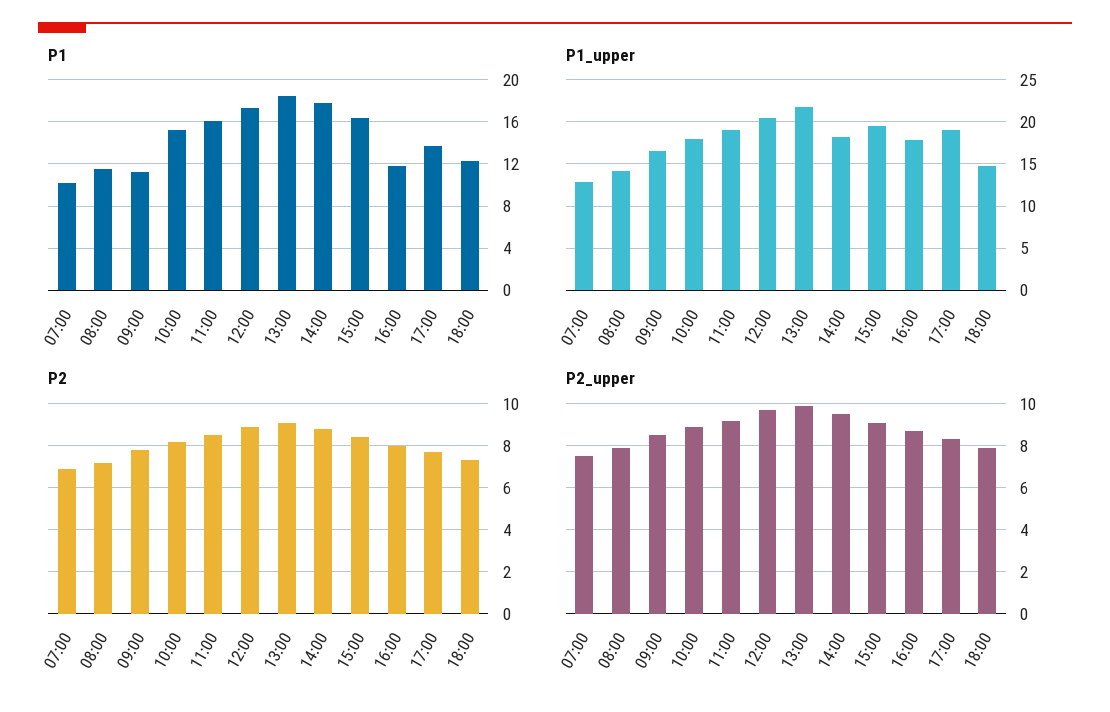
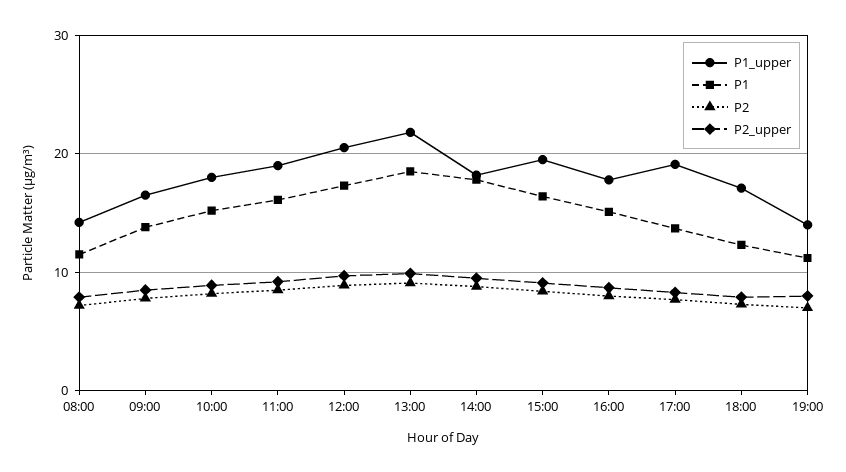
P1, 07:00: 10 -> none
P1, 09:00: 11 -> 14
P1, 16:00: 12 -> 15
P1_upper, 07:00: 13 -> none
P1_upper, 18:00: 15 -> 17
P2, 07:00: 7 -> none
P2_upper, 07:00: 7.5 -> none
P1_upper, 19:00: none -> 14
P1, 19:00: none -> 11
P2, 19:00: none -> 7
P2_upper, 19:00: none -> 8

